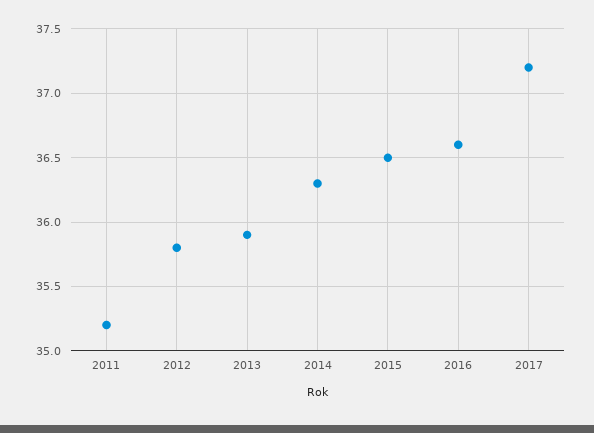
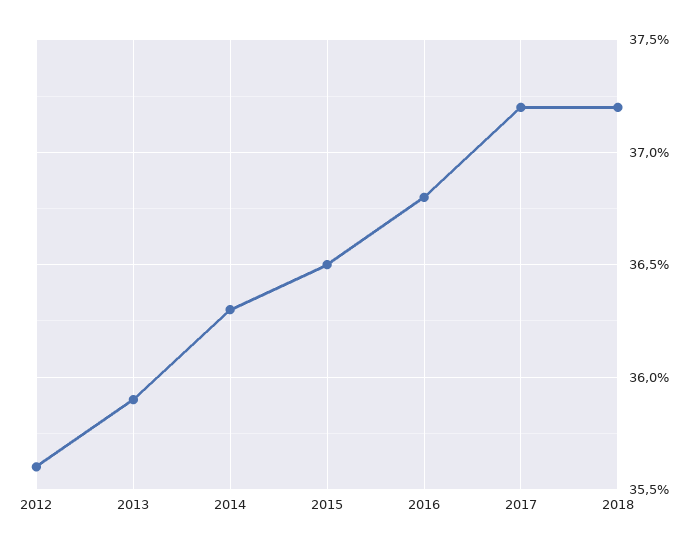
2011: 35.2 -> none
2012: 35.8 -> 35.6
2016: 36.6 -> 36.8
2018: none -> 37.2

